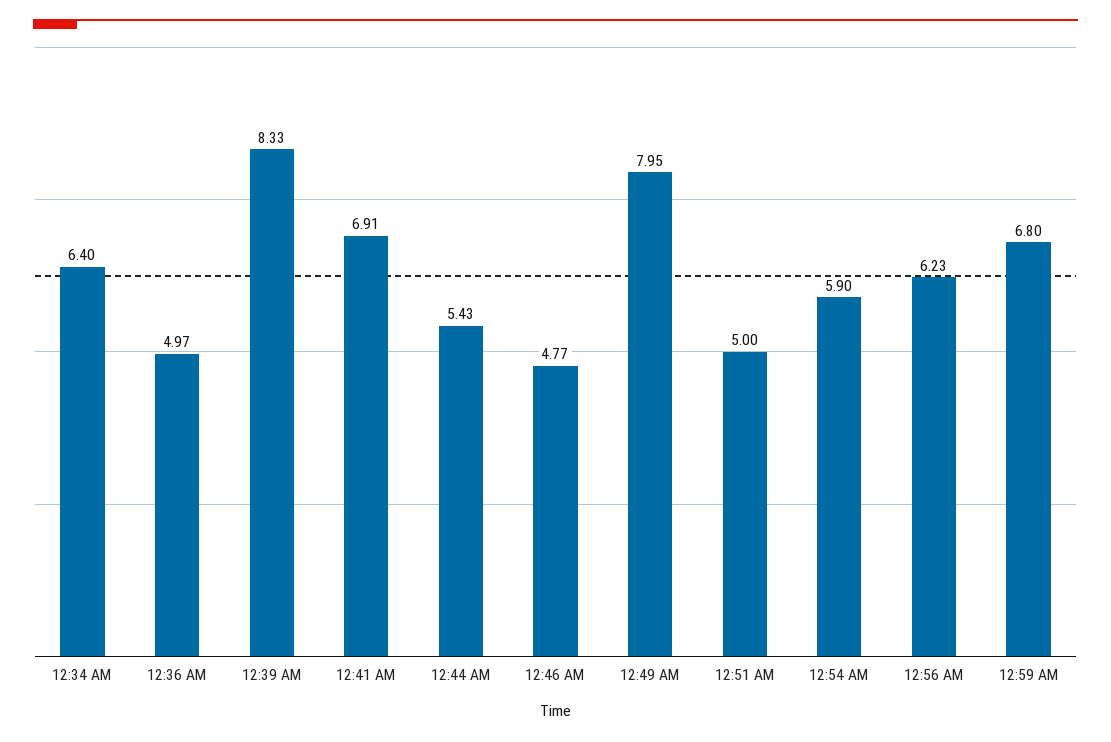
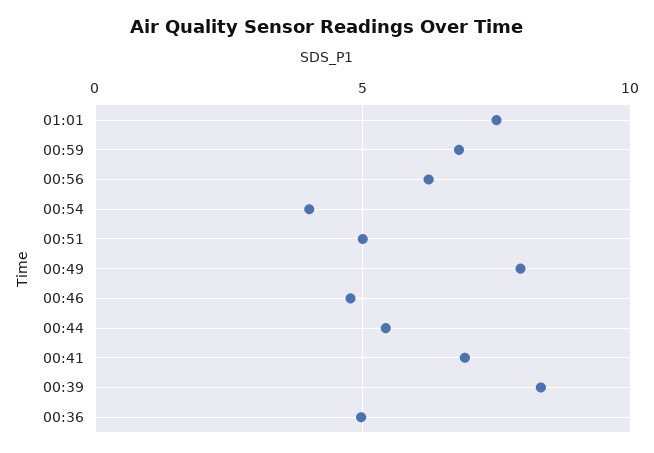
12:34 AM: 6.4 -> none
12:54 AM: 5.9 -> 4
01:01: none -> 7.5

